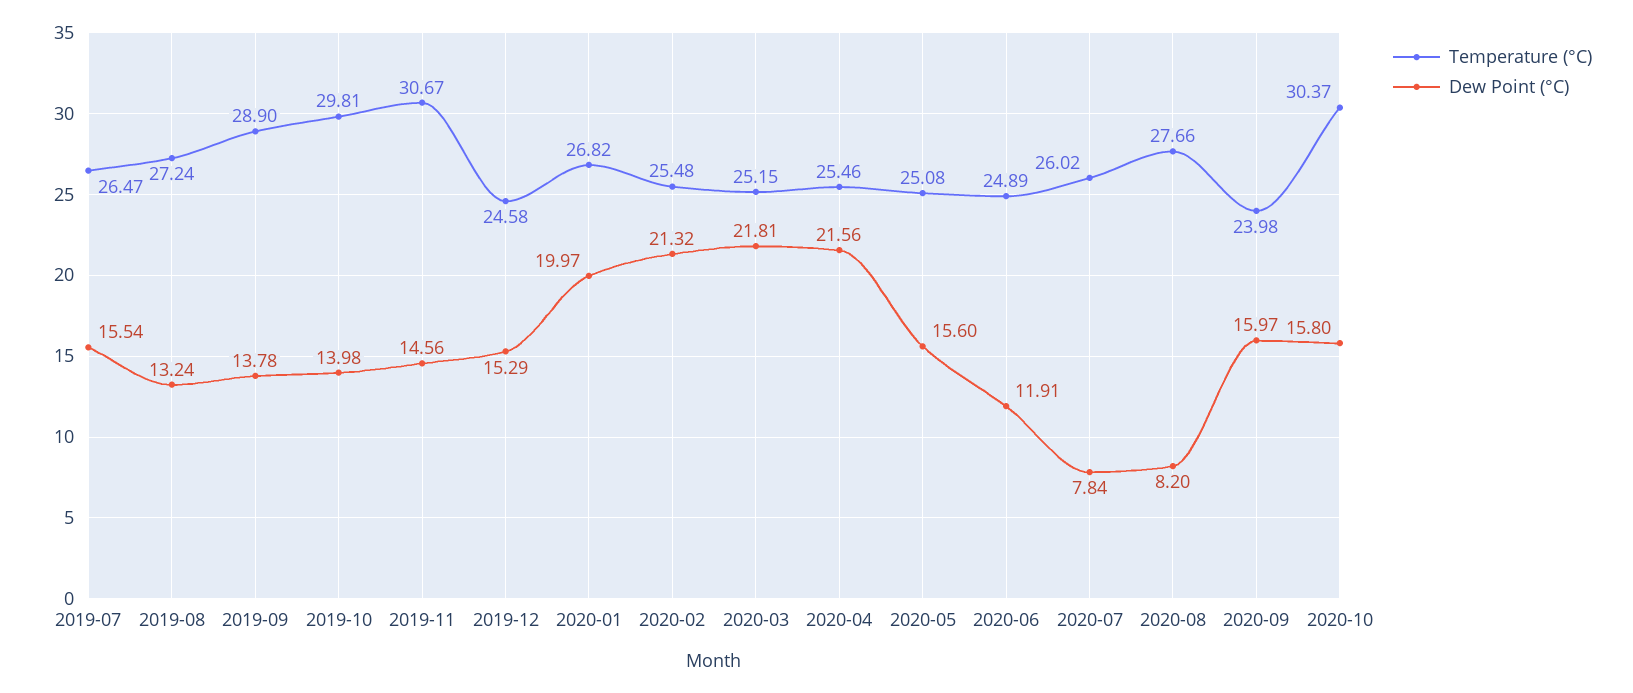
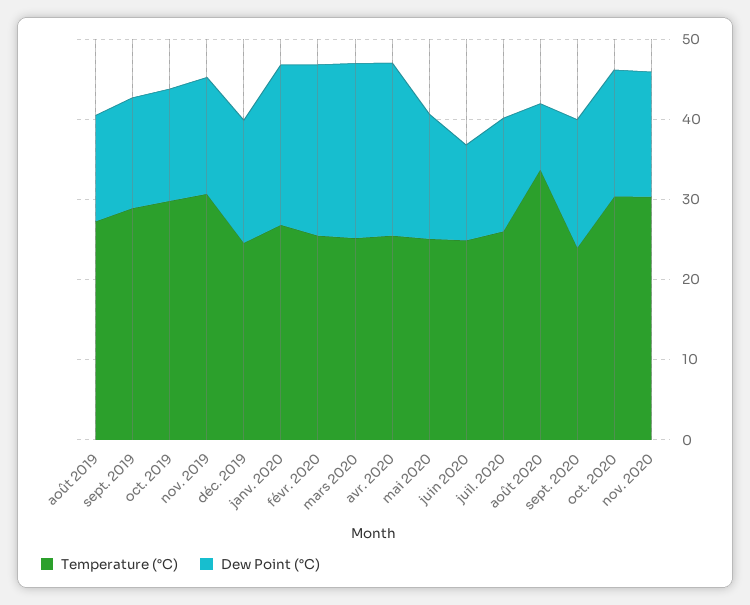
Temperature (°C), 2019-07: 26.47 -> none
Dew Point (°C), 2019-07: 15.54 -> none
Dew Point (°C), 2020-07: 7.84 -> 14
Temperature (°C), 2020-08: 27.66 -> 34
Temperature (°C), nov. 2020: none -> 30
Dew Point (°C), nov. 2020: none -> 16

